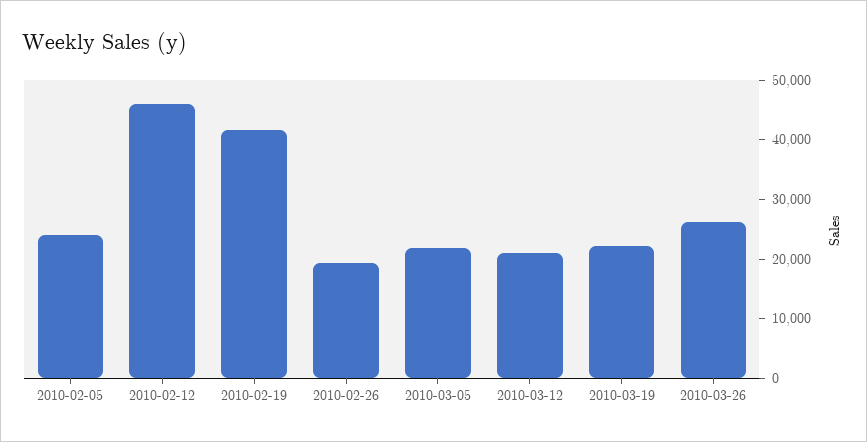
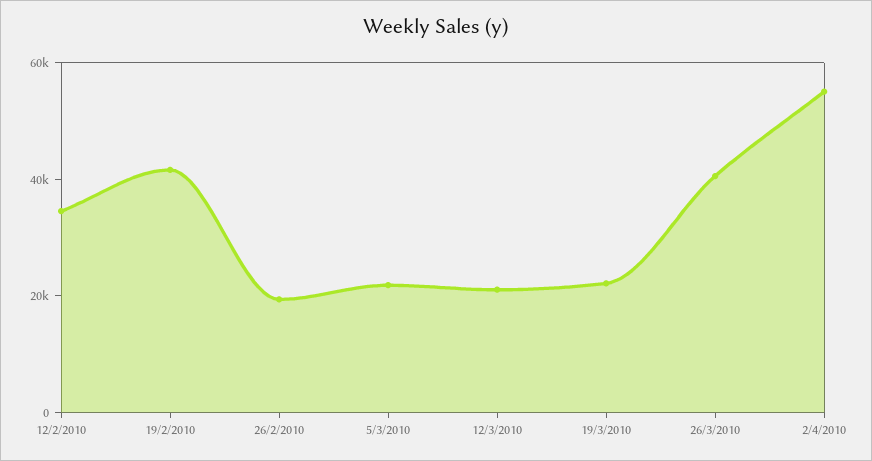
2010-02-05: 24000 -> none
2010-02-12: 46000 -> 35000
2010-03-26: 26000 -> 40000
2/4/2010: none -> 55000

